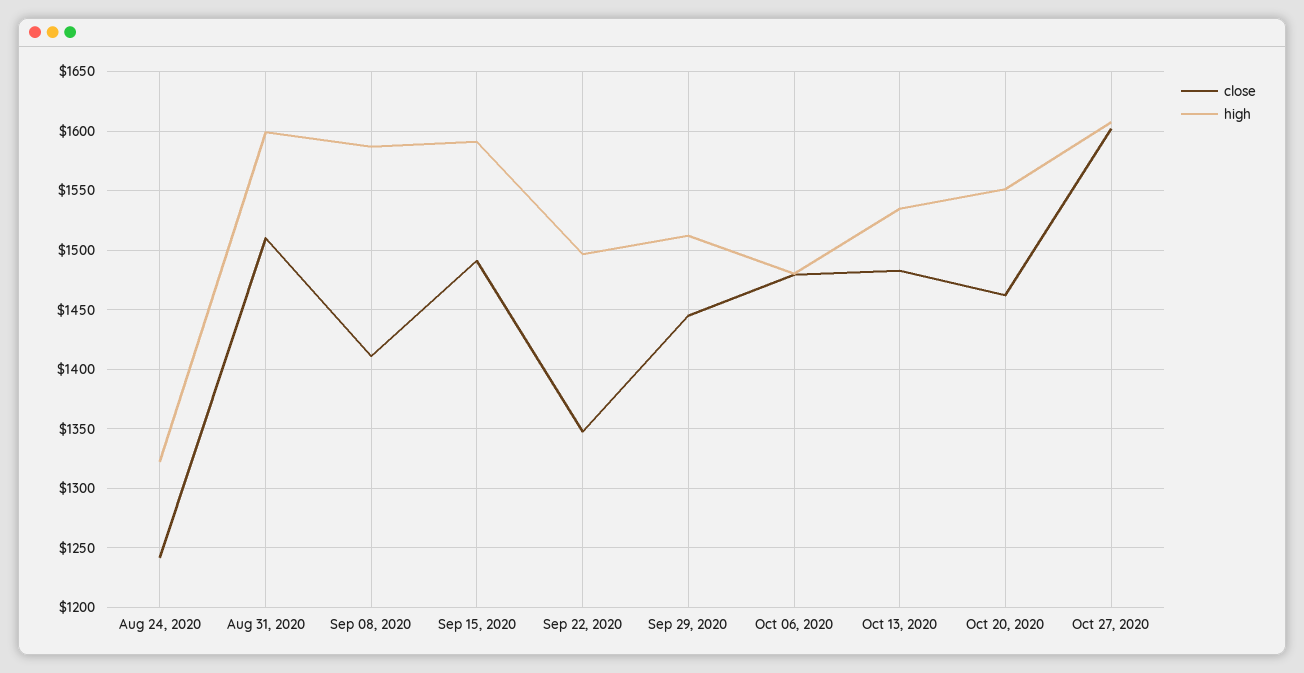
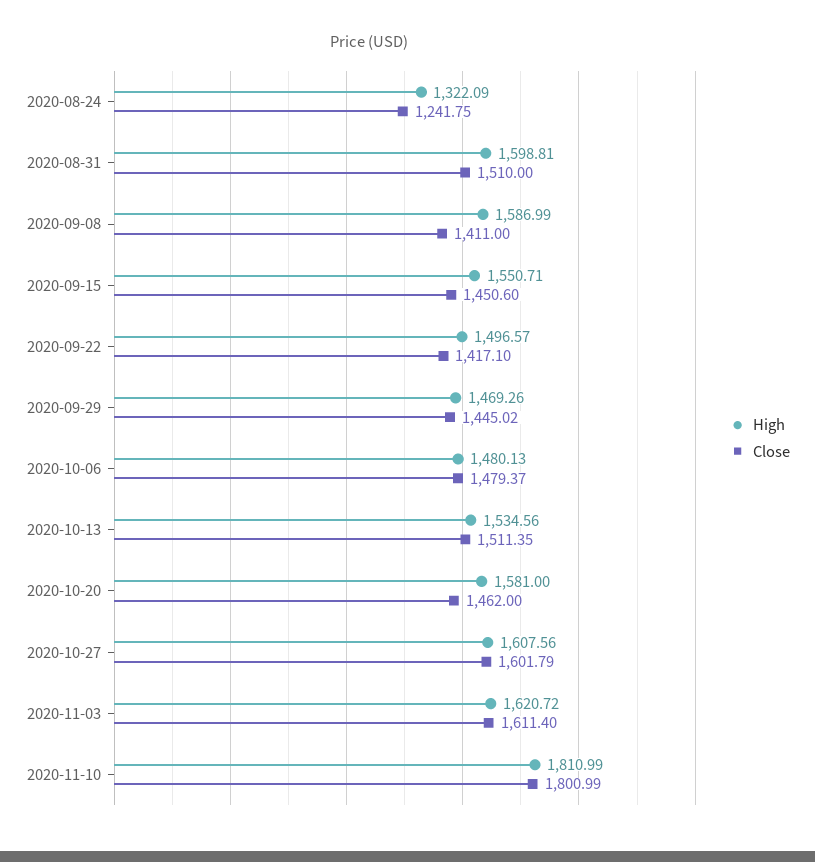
close, Sep 15, 2020: 1490 -> 1450.6
high, Sep 15, 2020: 1590 -> 1550.71
close, Sep 22, 2020: 1350 -> 1417.1
high, Sep 29, 2020: 1510 -> 1469.26
close, Oct 13, 2020: 1480 -> 1511.35
high, Oct 20, 2020: 1550 -> 1581
high, 2020-11-03: none -> 1620.72
close, 2020-11-03: none -> 1611.4
high, 2020-11-10: none -> 1810.99
close, 2020-11-10: none -> 1800.99

